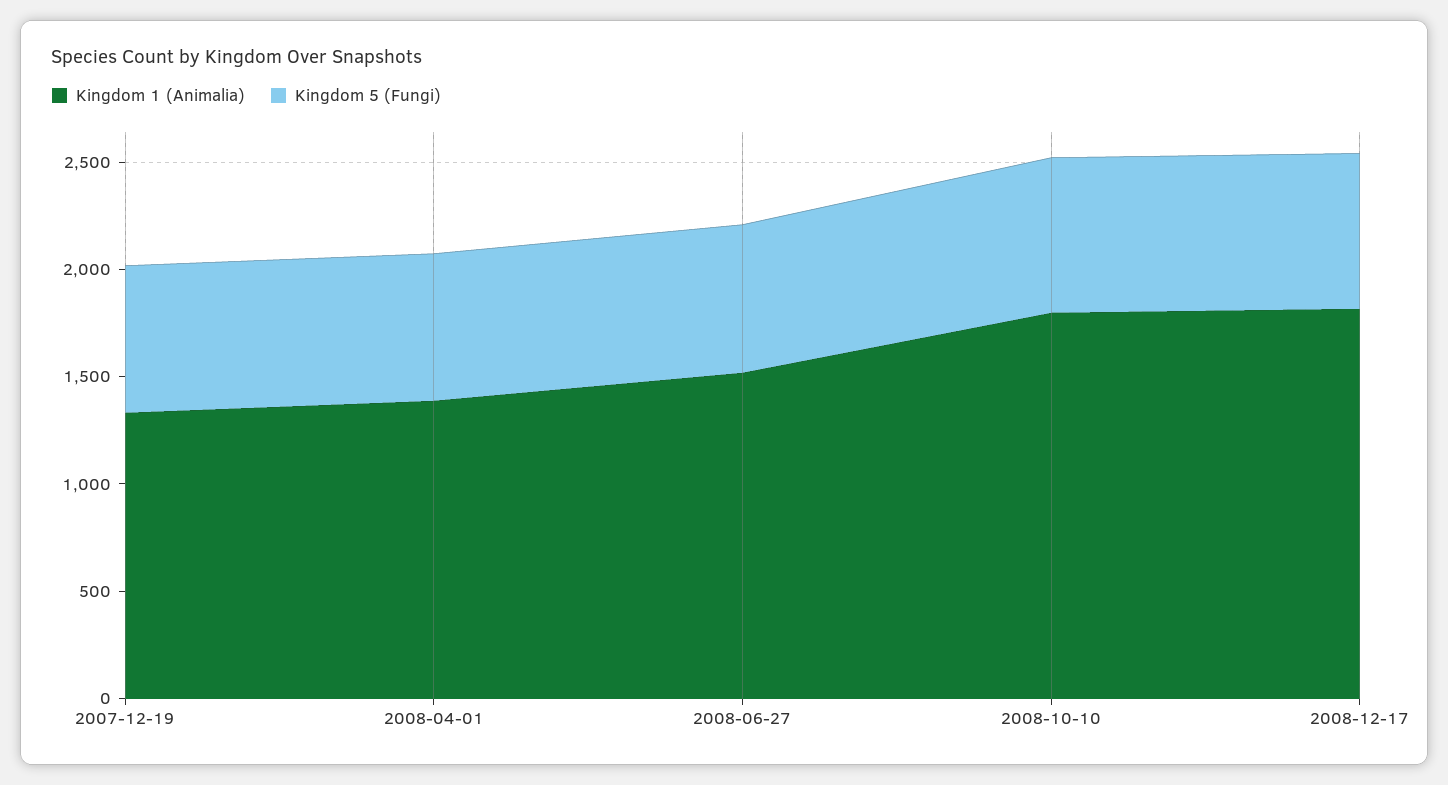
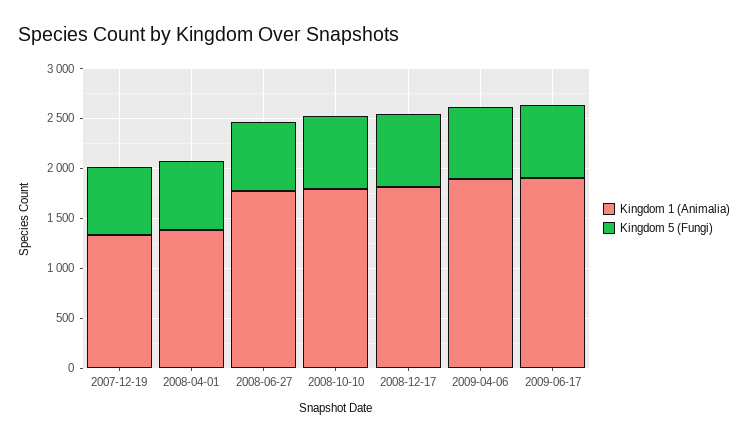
Kingdom 1 (Animalia), 2008-06-27: 1500 -> 1800
Kingdom 1 (Animalia), 2009-04-06: none -> 1900
Kingdom 5 (Fungi), 2009-04-06: none -> 700
Kingdom 1 (Animalia), 2009-06-17: none -> 1900
Kingdom 5 (Fungi), 2009-06-17: none -> 700

